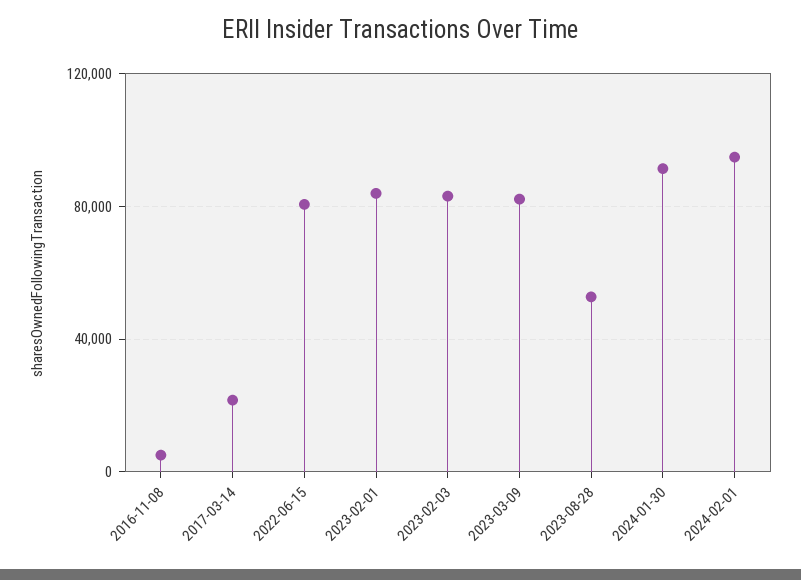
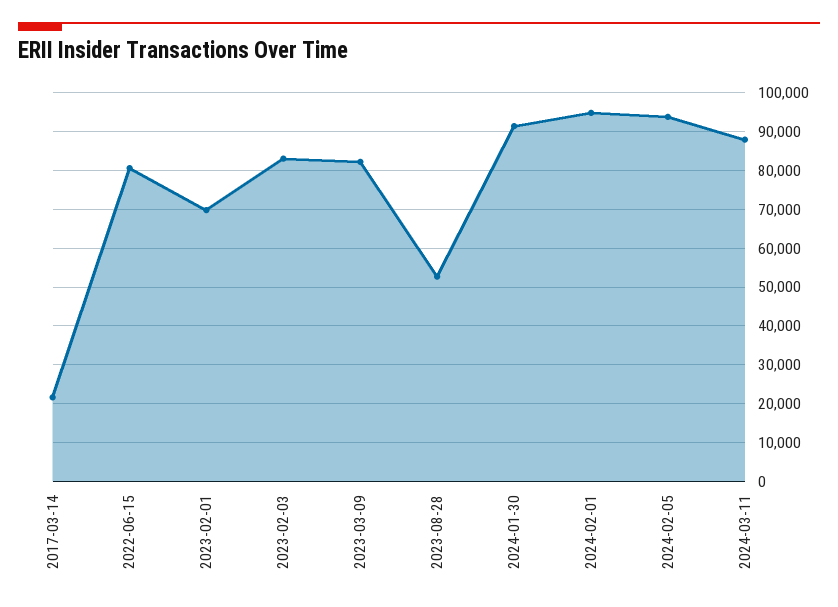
2016-11-08: 5000 -> none
2023-02-01: 85000 -> 70000
2024-02-05: none -> 94000
2024-03-11: none -> 88000

